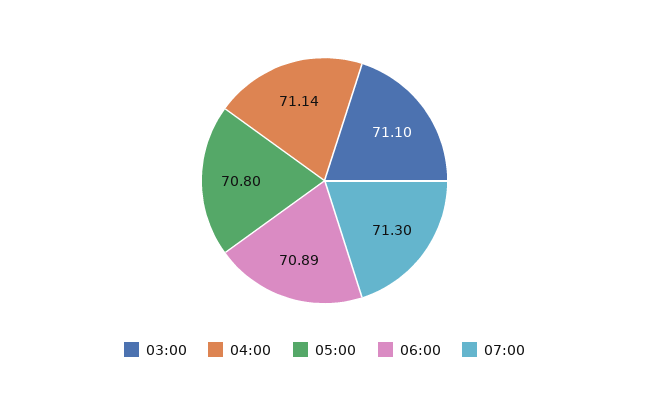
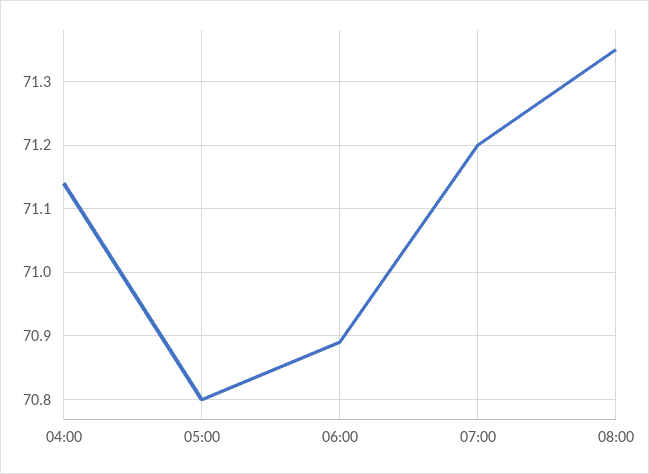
03:00: 71.1 -> none
07:00: 71.3 -> 71.2
08:00: none -> 71.35

